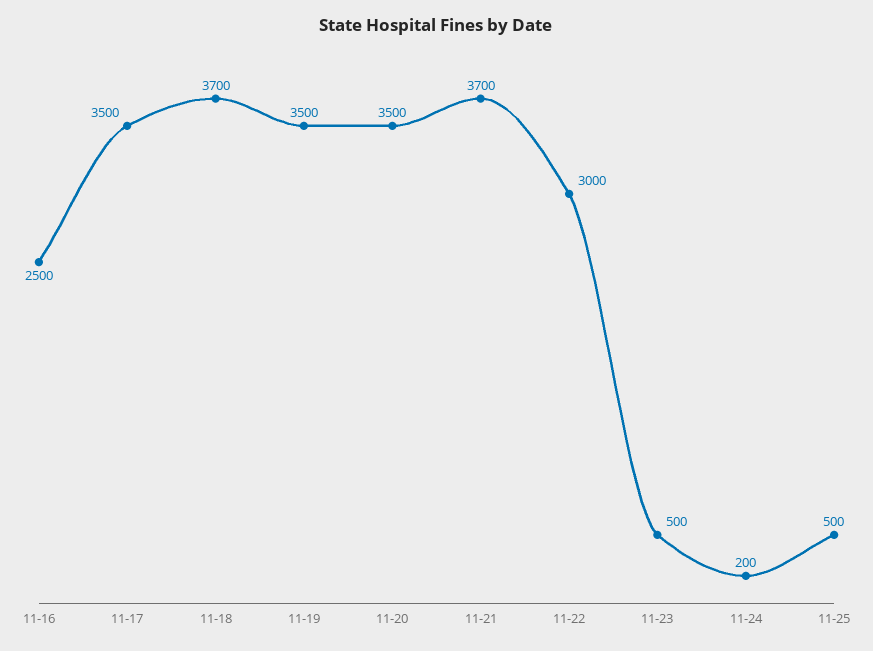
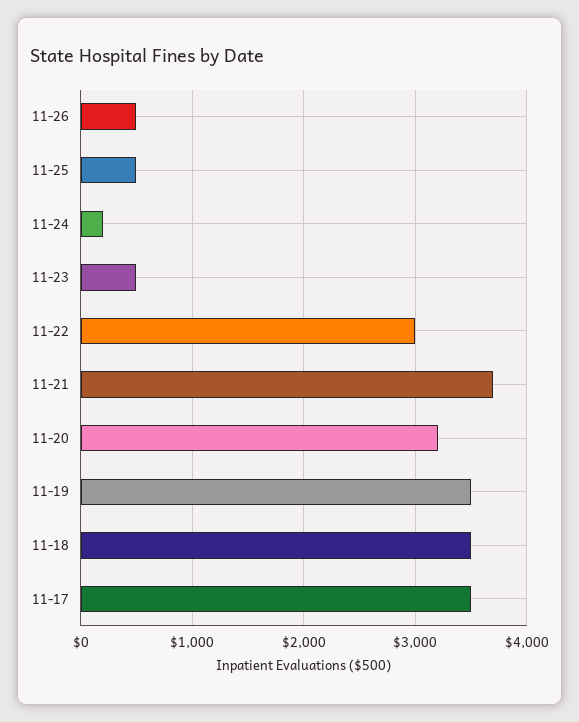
11-16: 2500 -> none
11-18: 3700 -> 3500
11-20: 3500 -> 3200
11-26: none -> 500

